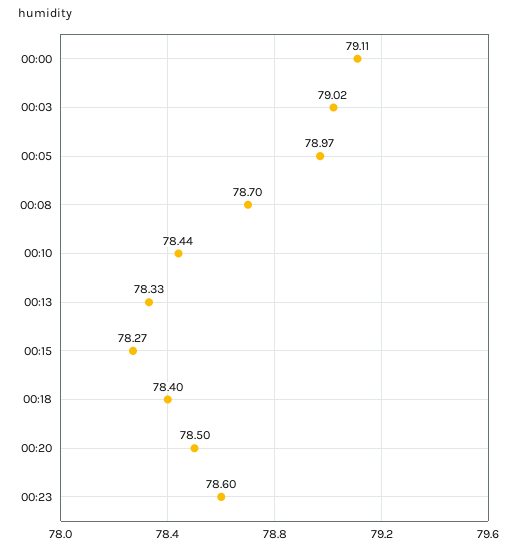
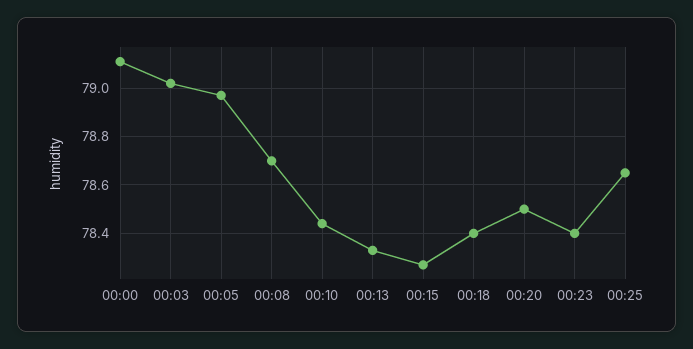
00:23: 78.6 -> 78.4
00:25: none -> 78.65

